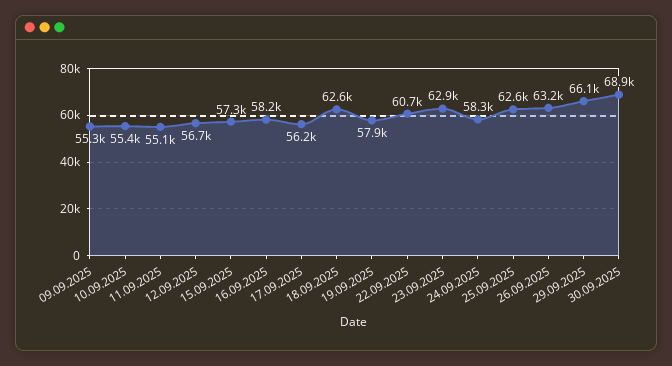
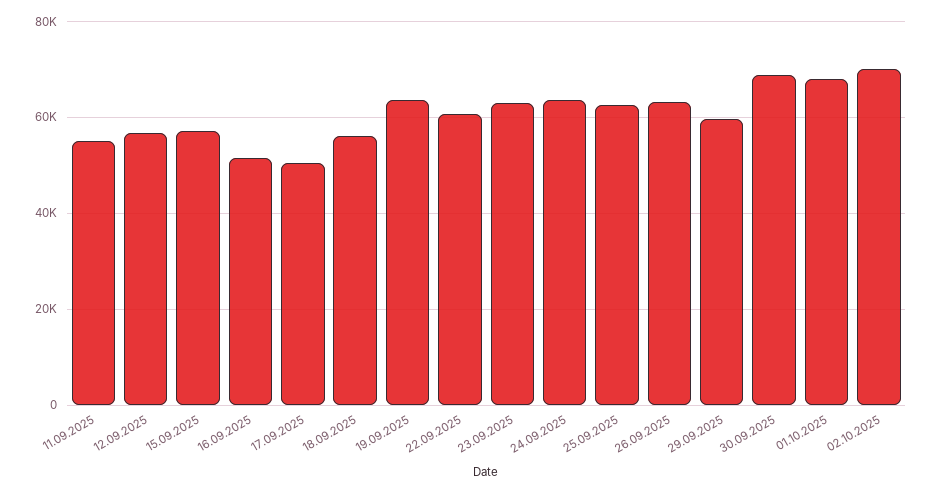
09.09.2025: 55300 -> none
10.09.2025: 55400 -> none
16.09.2025: 58200 -> 52000
17.09.2025: 56200 -> 50000
18.09.2025: 62600 -> 56000
19.09.2025: 57900 -> 64000
24.09.2025: 58300 -> 64000
29.09.2025: 66100 -> 60000
01.10.2025: none -> 68000
02.10.2025: none -> 70000

